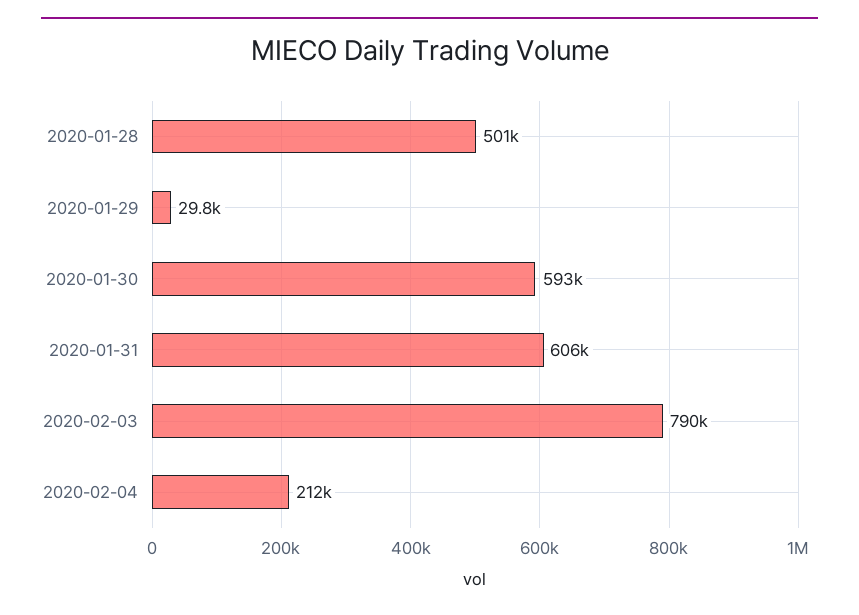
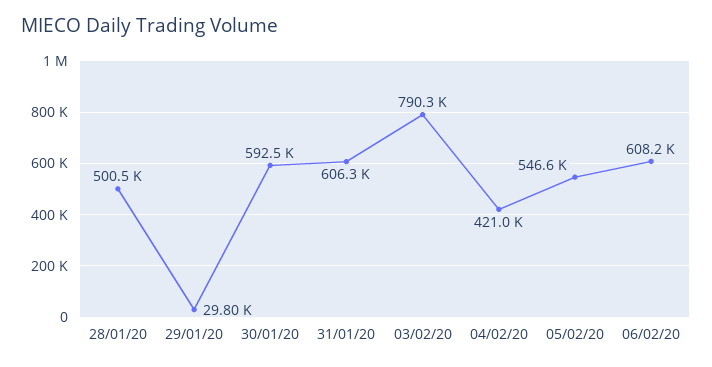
2020-02-04: 212000 -> 421000
05/02/20: none -> 546600
06/02/20: none -> 608200

